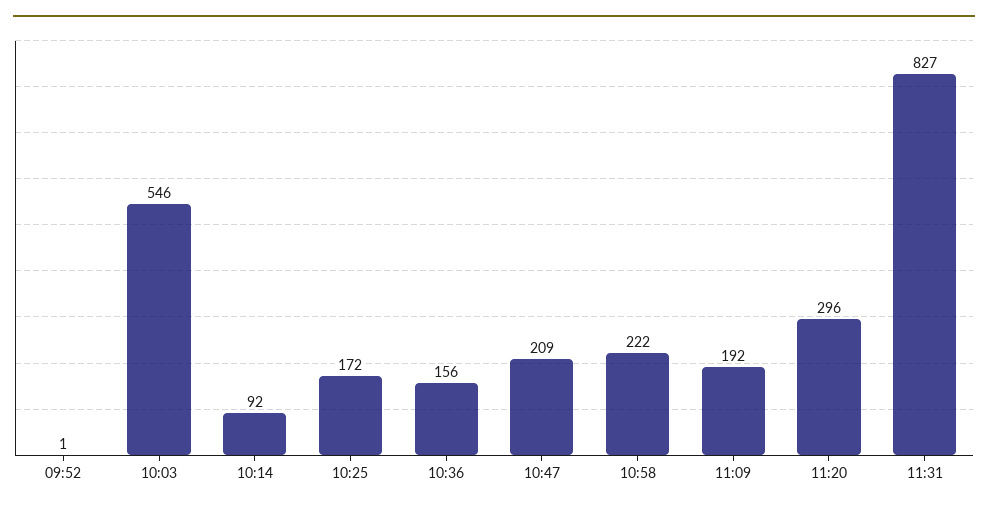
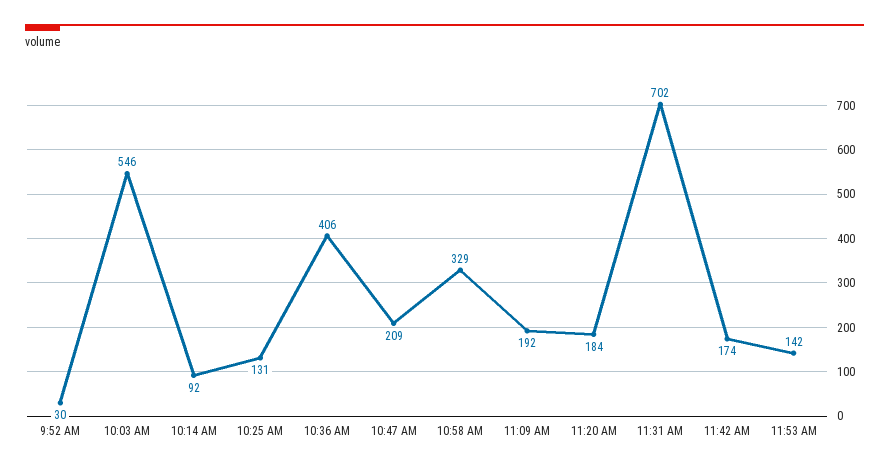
09:52: 1 -> 30
10:25: 172 -> 131
10:36: 156 -> 406
10:58: 222 -> 329
11:20: 296 -> 184
11:31: 827 -> 702
11:42 AM: none -> 174
11:53 AM: none -> 142

